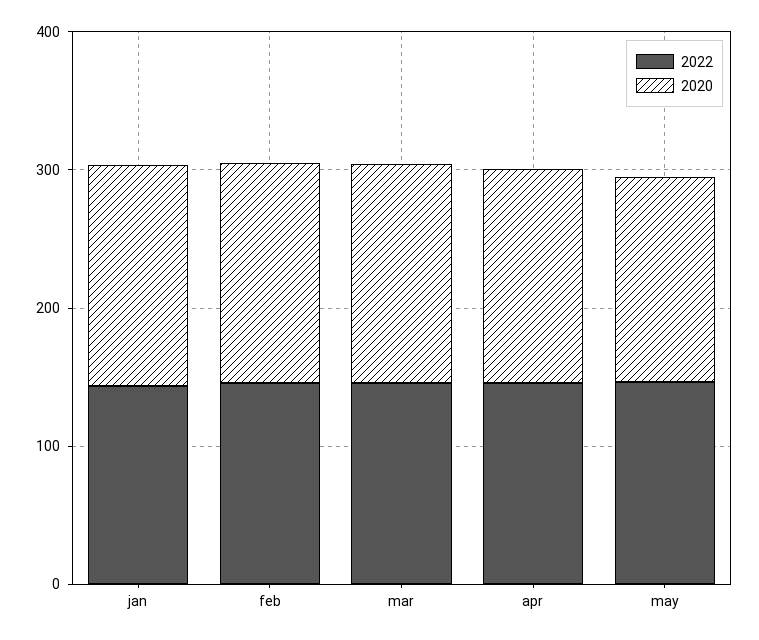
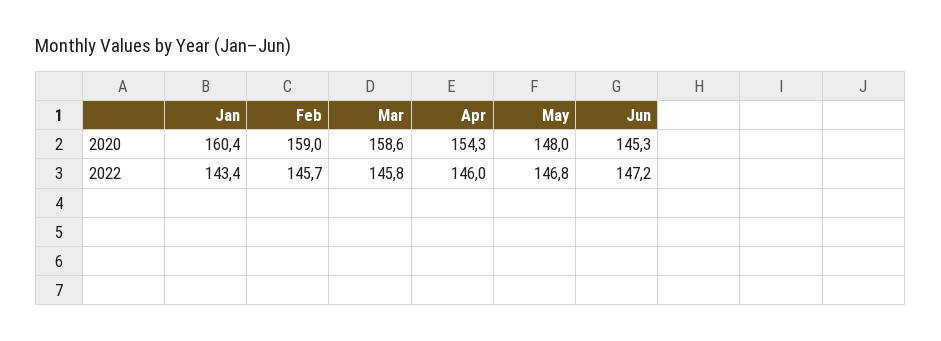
2020, Jun: none -> 145.3
2022, Jun: none -> 147.2

